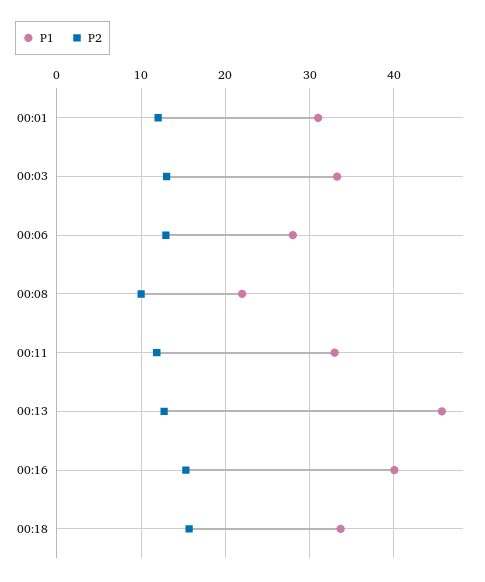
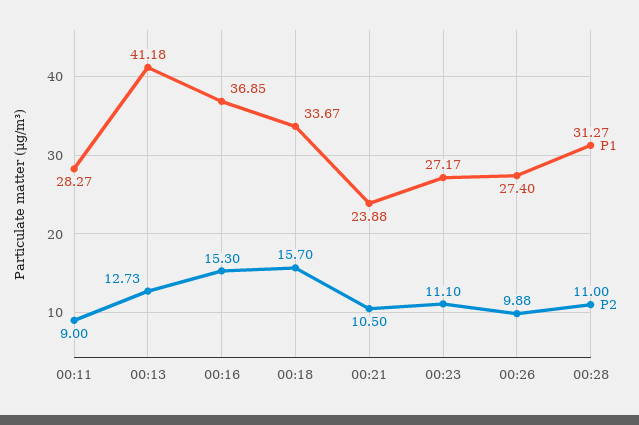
P1, 00:01: 31 -> none
P2, 00:01: 12 -> none
P1, 00:03: 33 -> none
P2, 00:03: 13 -> none
P1, 00:06: 28 -> none
P2, 00:06: 13 -> none
P1, 00:08: 22 -> none
P2, 00:08: 10 -> none
P1, 00:11: 33 -> 28.27
P2, 00:11: 12 -> 9
P1, 00:13: 46 -> 41.18
P1, 00:16: 40 -> 36.85
P1, 00:21: none -> 23.88
P2, 00:21: none -> 10.5
P1, 00:23: none -> 27.17
P2, 00:23: none -> 11.1
P1, 00:26: none -> 27.4
P2, 00:26: none -> 9.88
P1, 00:28: none -> 31.27
P2, 00:28: none -> 11

